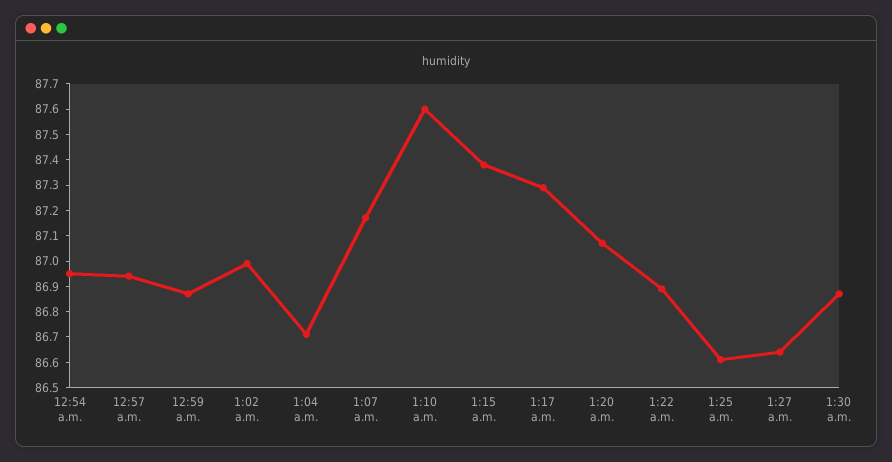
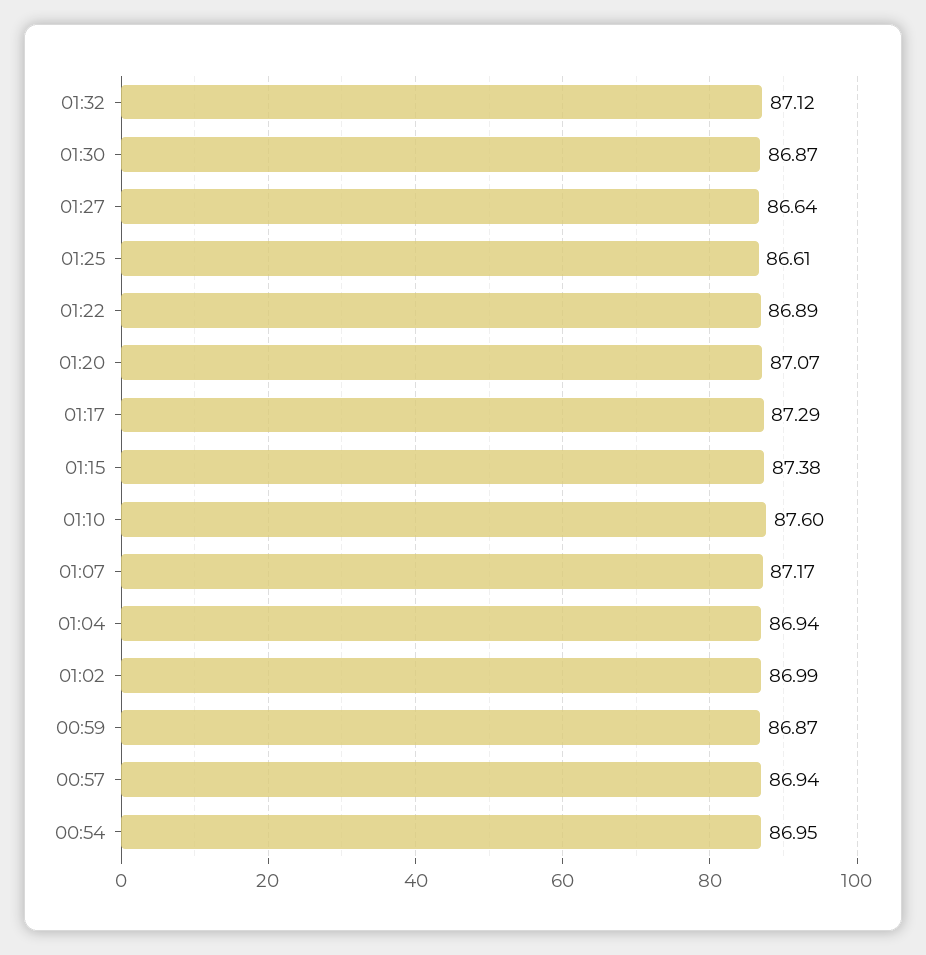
1:04 a.m.: 86.7 -> 86.94
01:32: none -> 87.12

